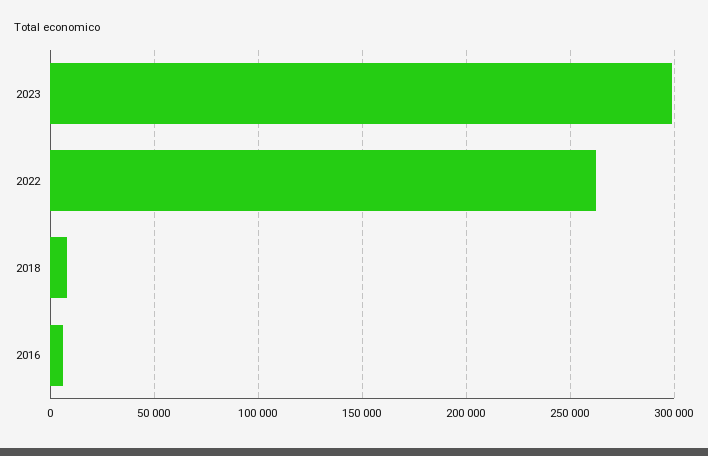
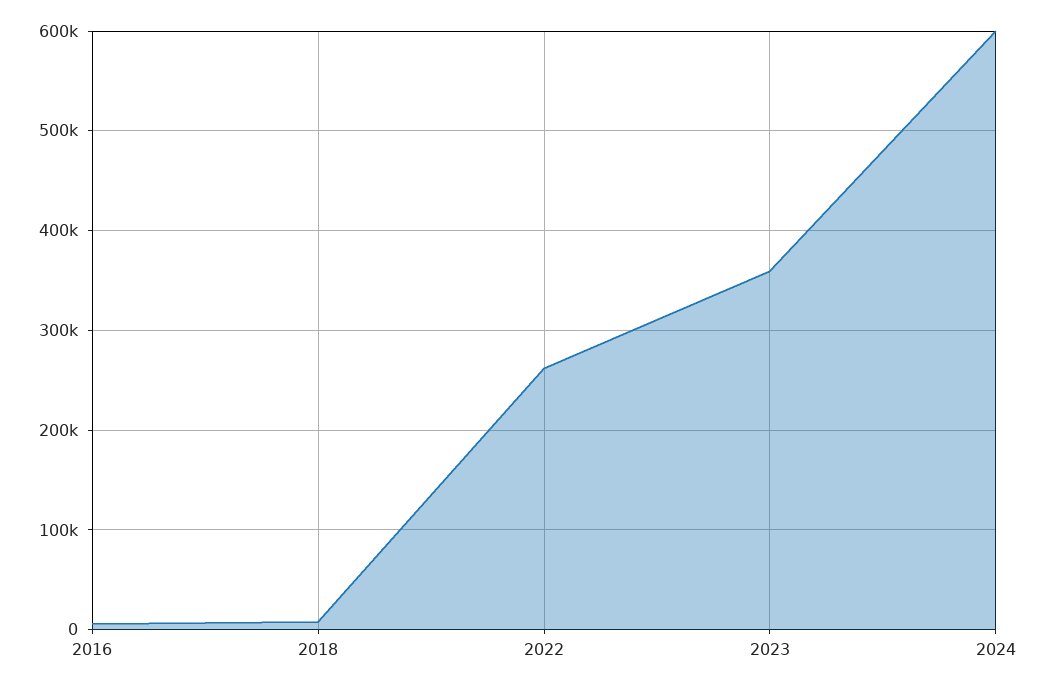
2023: 300000 -> 360000
2024: none -> 600000

